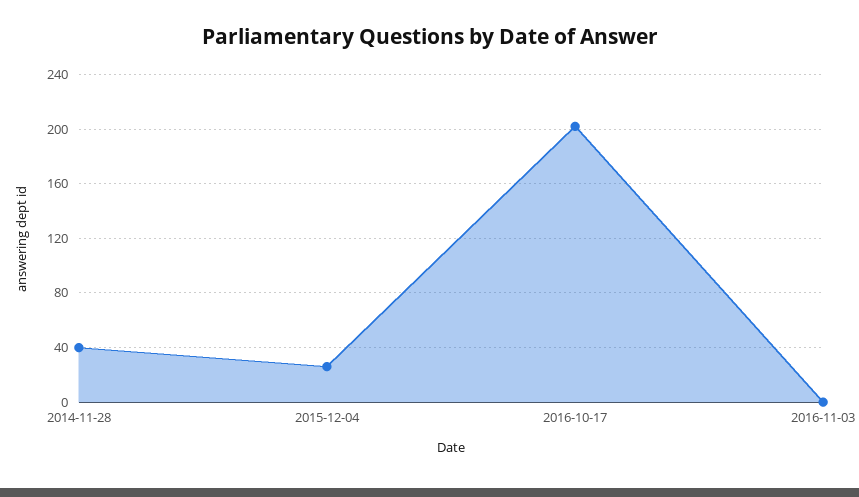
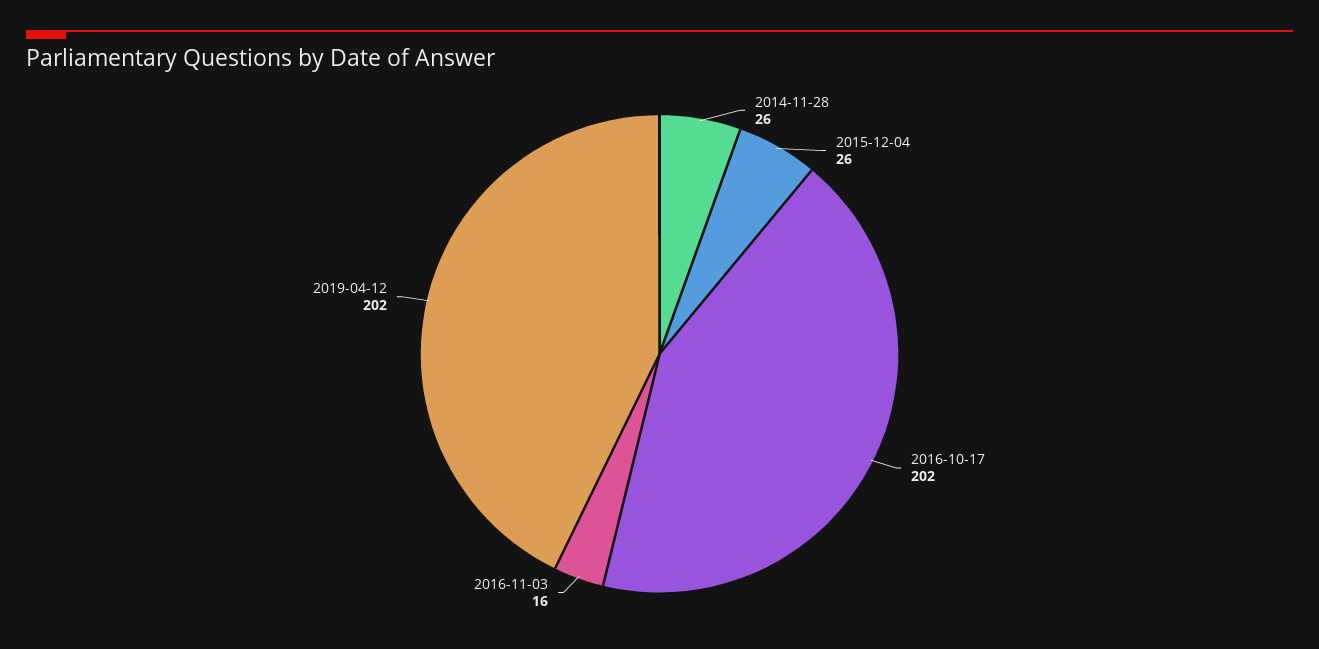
2014-11-28: 40 -> 26
2016-11-03: 0 -> 16
2019-04-12: none -> 202

